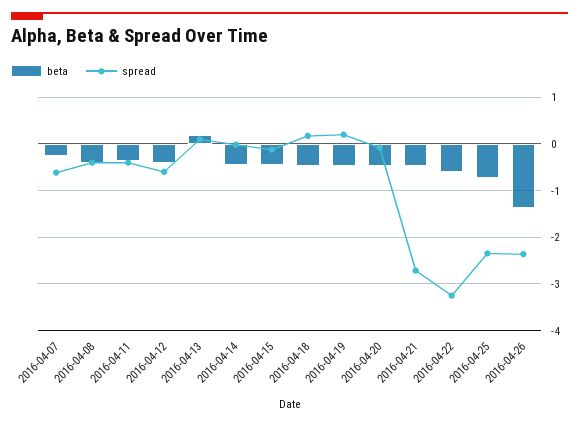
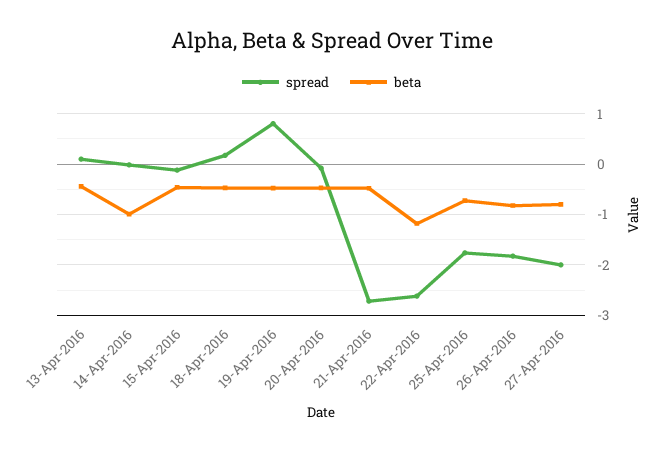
beta, 2016-04-07: -0.2 -> none
spread, 2016-04-07: -0.6 -> none
beta, 2016-04-08: -0.4 -> none
spread, 2016-04-08: -0.4 -> none
beta, 2016-04-11: -0.4 -> none
spread, 2016-04-11: -0.4 -> none
beta, 2016-04-12: -0.4 -> none
spread, 2016-04-12: -0.6 -> none
beta, 2016-04-13: 0.2 -> -0.4
beta, 2016-04-14: -0.4 -> -1
spread, 2016-04-19: 0.2 -> 0.8
beta, 2016-04-22: -0.6 -> -1.2
spread, 2016-04-22: -3.2 -> -2.6
spread, 2016-04-25: -2.4 -> -1.8
beta, 2016-04-26: -1.4 -> -0.8
spread, 2016-04-26: -2.4 -> -1.8
spread, 27-Apr-2016: none -> -2
beta, 27-Apr-2016: none -> -0.8

